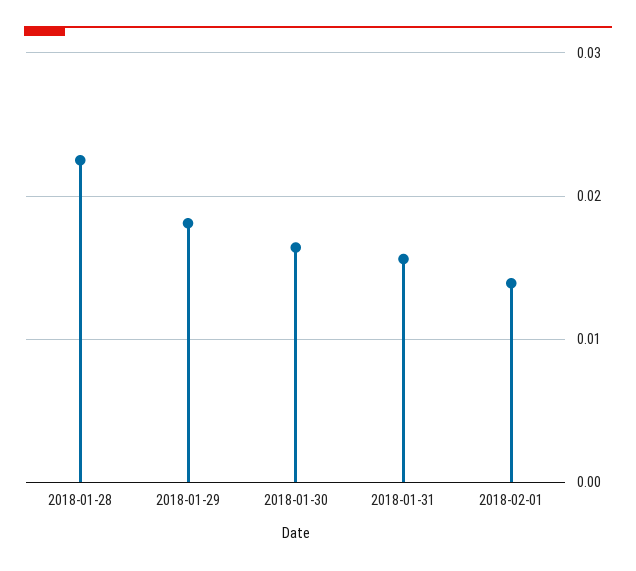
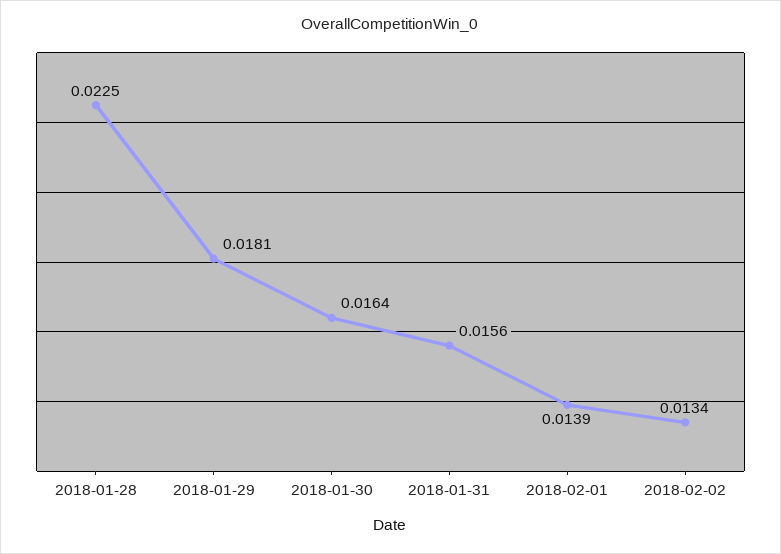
2018-02-02: none -> 0.0134

